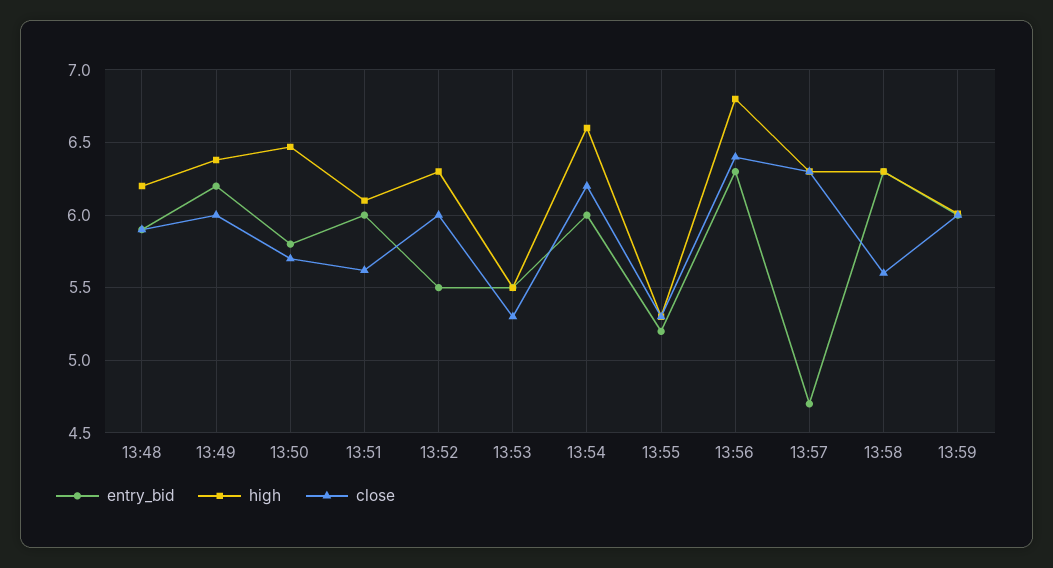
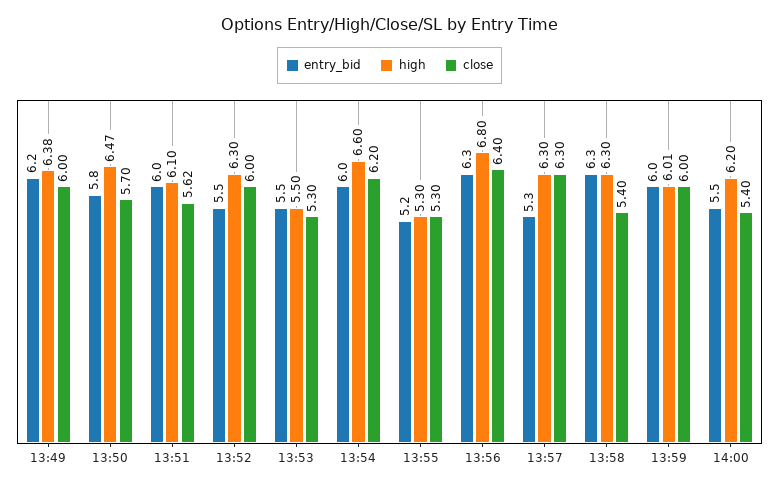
entry_bid, 13:48: 5.9 -> none
high, 13:48: 6.2 -> none
close, 13:48: 5.9 -> none
entry_bid, 13:57: 4.7 -> 5.3
close, 13:58: 5.6 -> 5.4
entry_bid, 14:00: none -> 5.5
high, 14:00: none -> 6.2
close, 14:00: none -> 5.4

